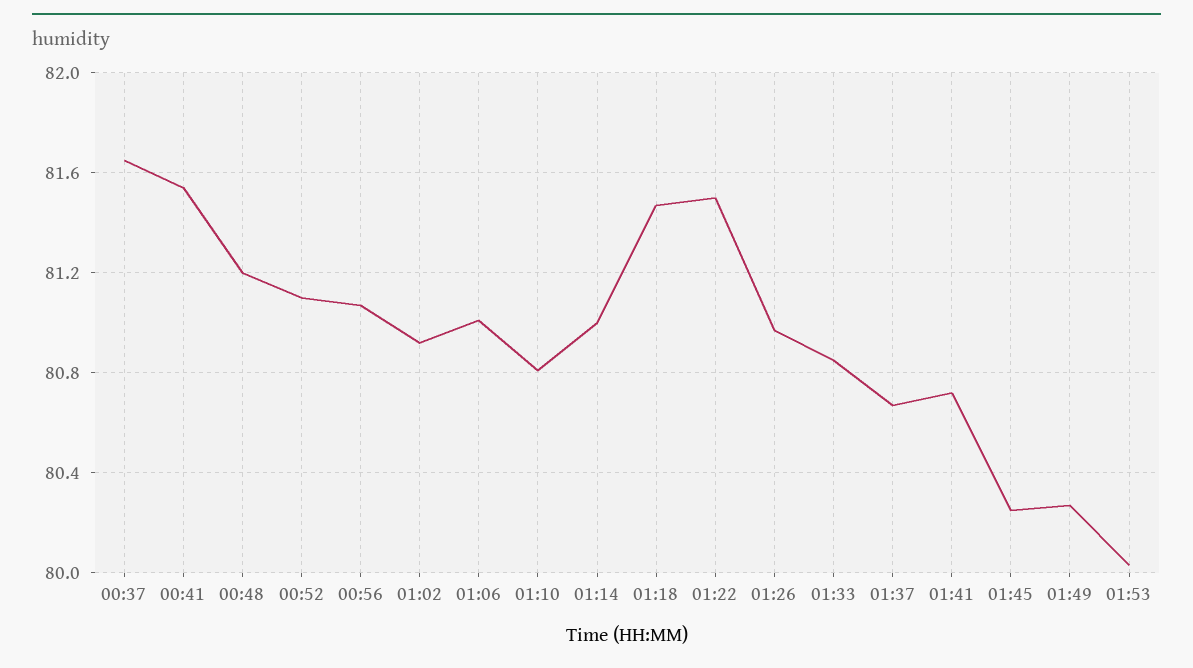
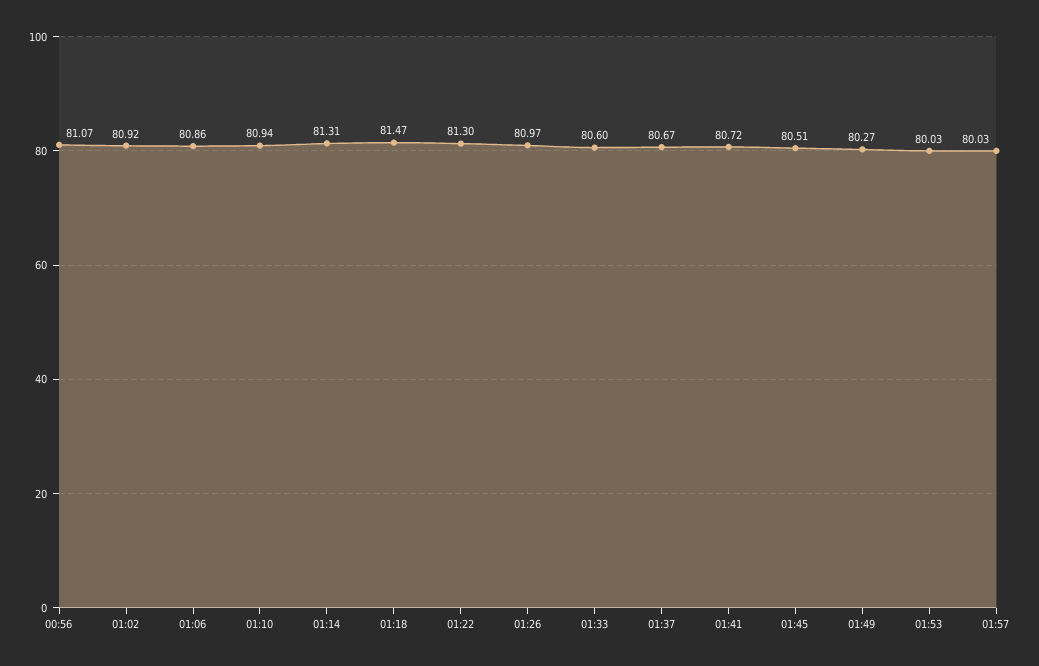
00:37: 81.65 -> none
00:41: 81.55 -> none
00:48: 81.2 -> none
00:52: 81.1 -> none
01:06: 81 -> 80.86
01:10: 80.8 -> 80.94
01:14: 81 -> 81.31
01:22: 81.5 -> 81.3
01:33: 80.85 -> 80.6
01:45: 80.25 -> 80.51
01:57: none -> 80.03

